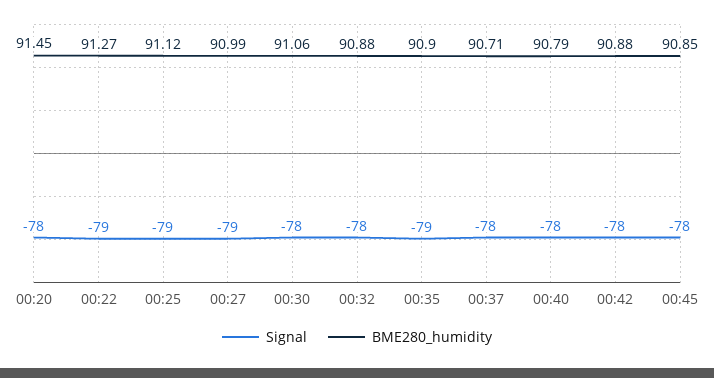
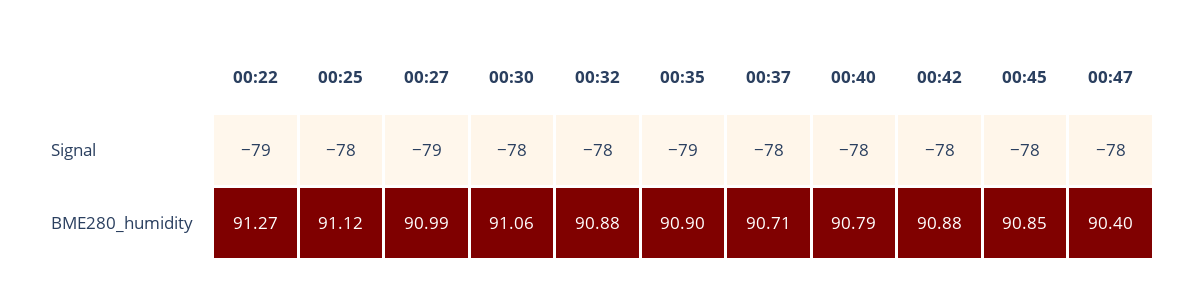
Signal, 00:20: -78 -> none
BME280_humidity, 00:20: 91.45 -> none
Signal, 00:25: -79 -> -78
Signal, 00:47: none -> -78
BME280_humidity, 00:47: none -> 90.4

